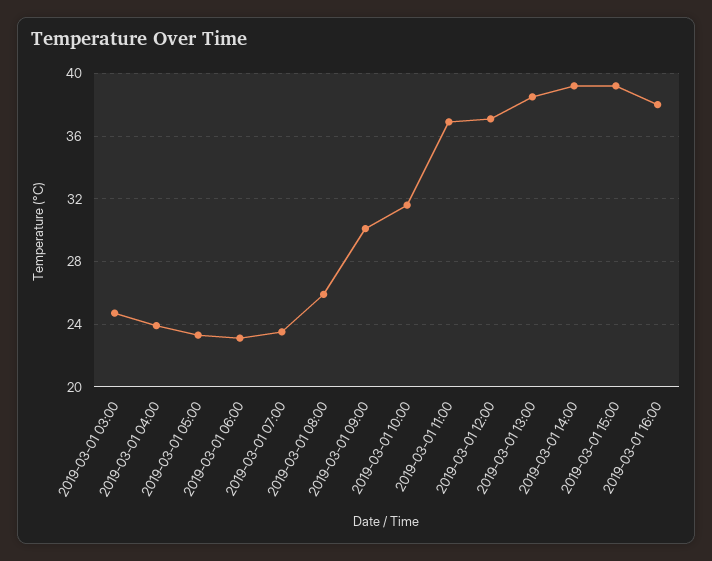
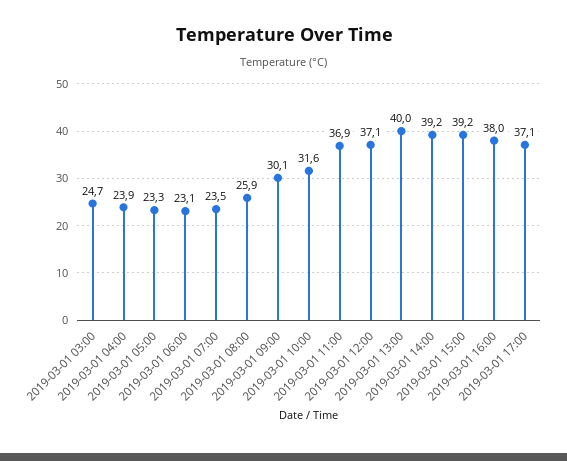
2019-03-01 13:00: 38.5 -> 40
2019-03-01 17:00: none -> 37.1

